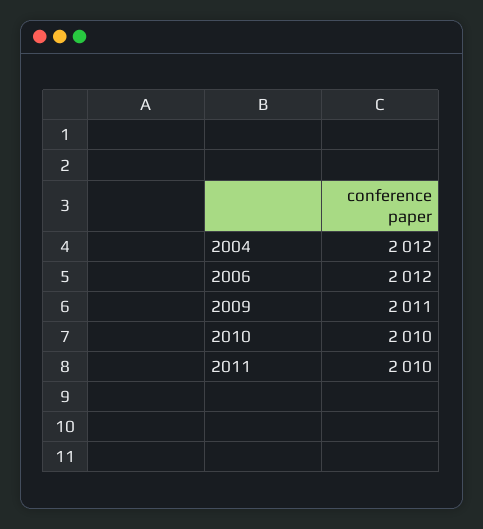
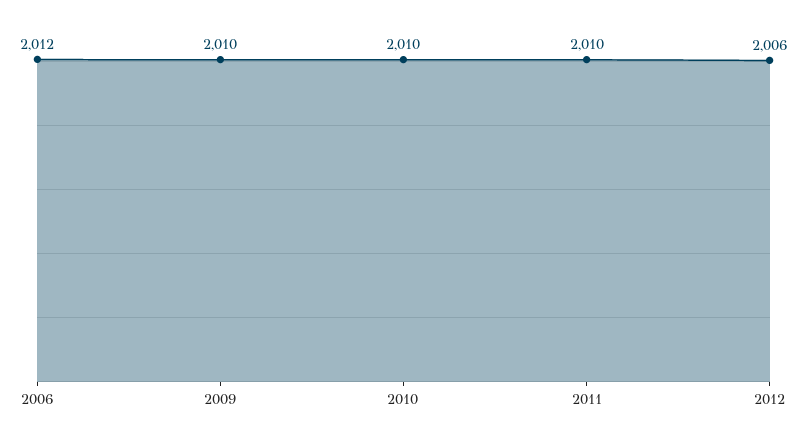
2004: 2012 -> none
2009: 2011 -> 2010
2012: none -> 2006

